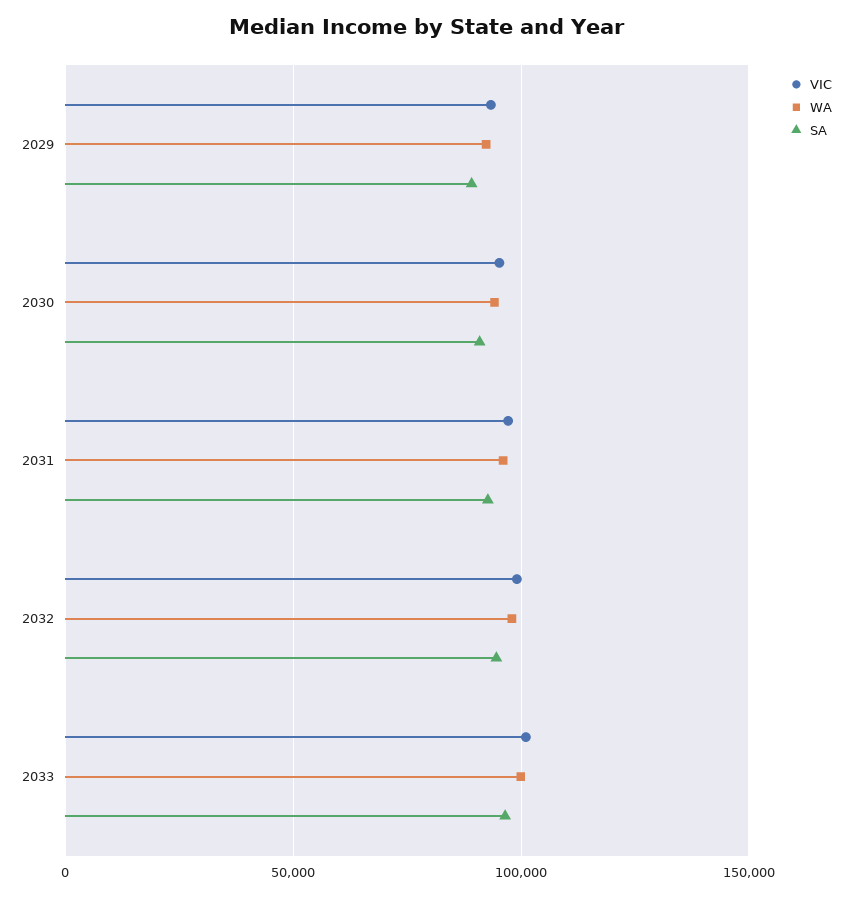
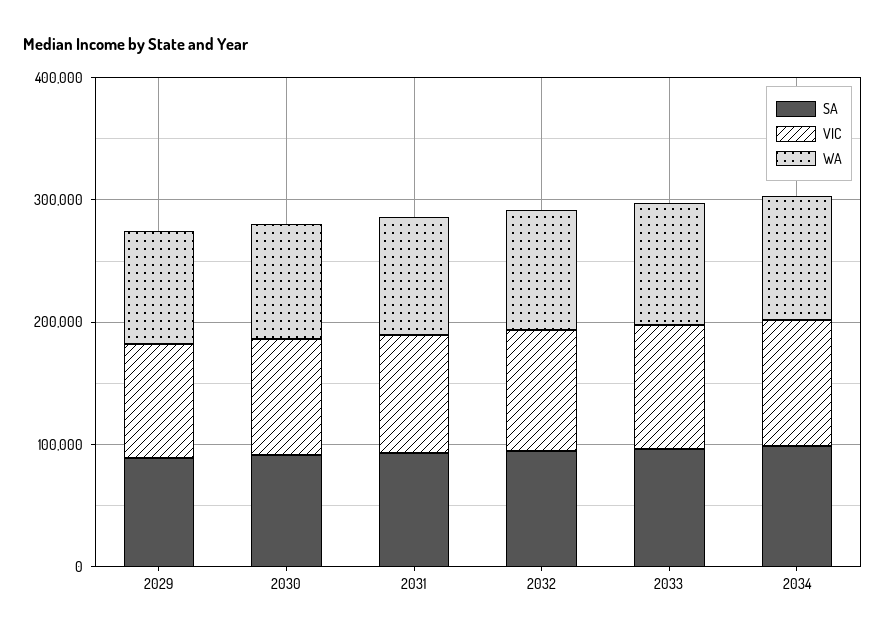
SA, 2034: none -> 100000
VIC, 2034: none -> 100000
WA, 2034: none -> 100000

